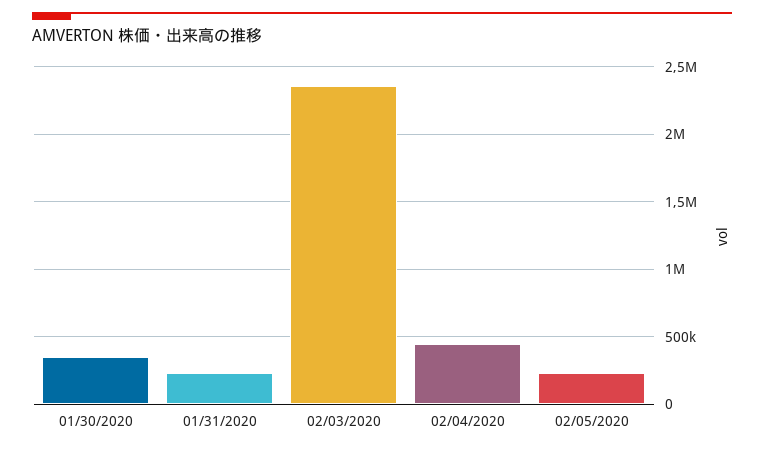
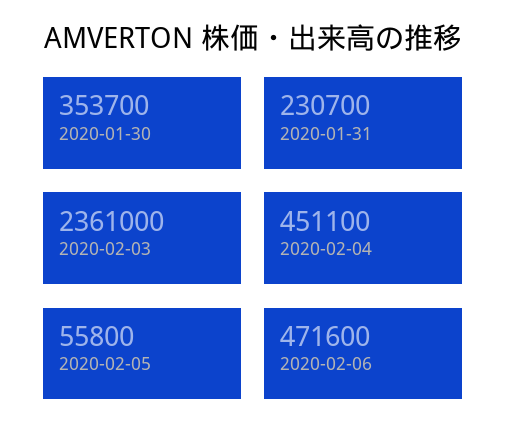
02/05/2020: 250000 -> 55800
2020-02-06: none -> 471600

